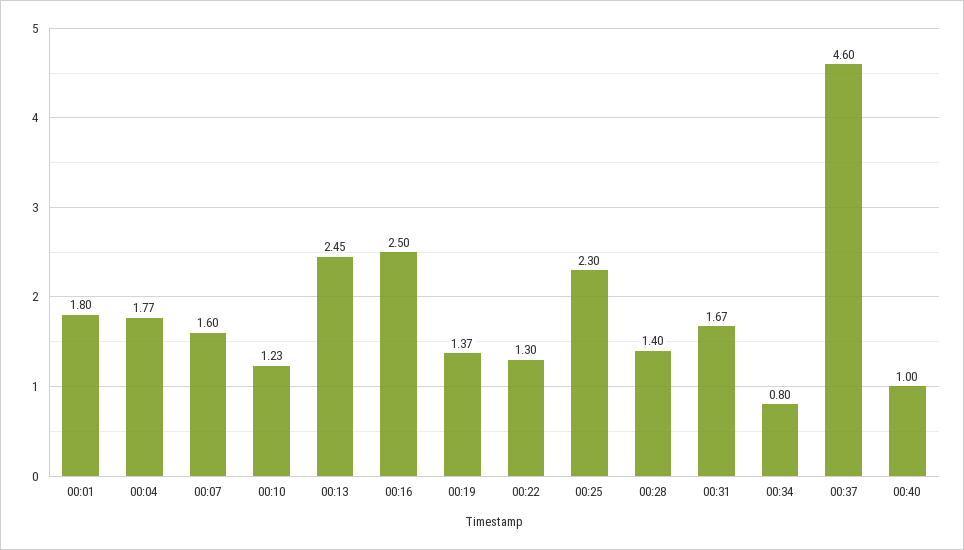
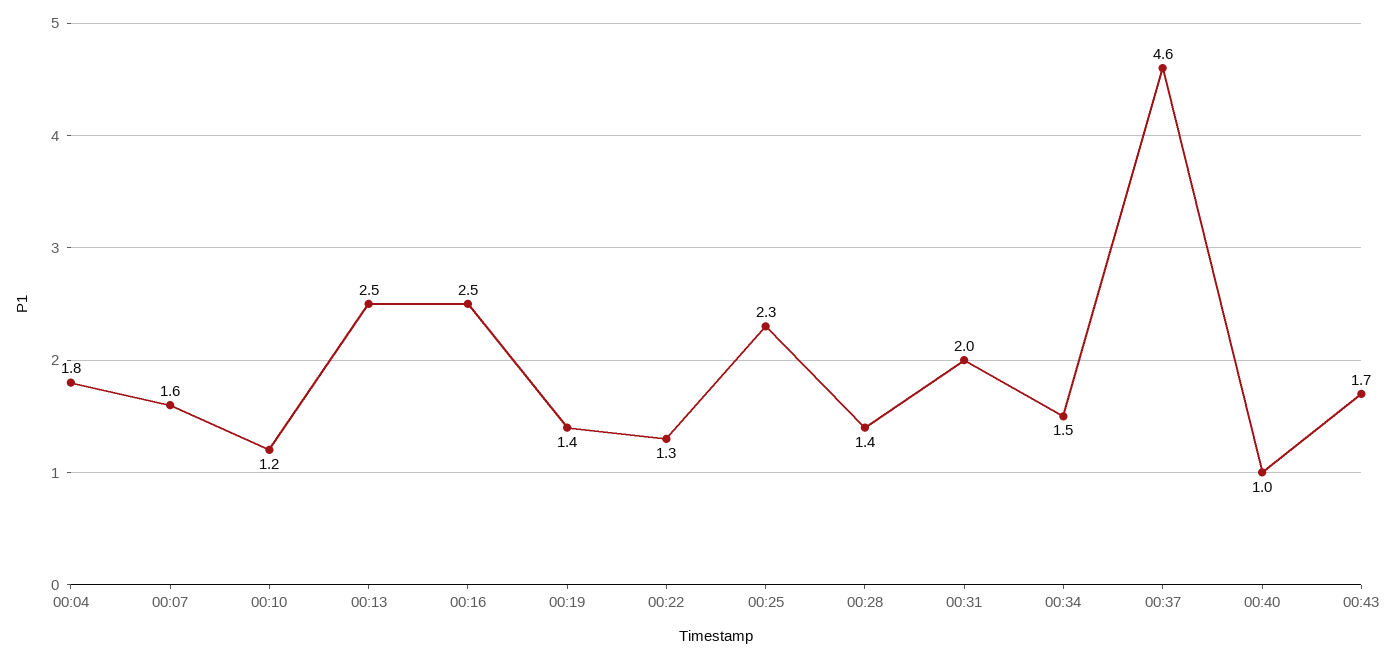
00:01: 1.8 -> none
00:31: 1.67 -> 2
00:34: 0.8 -> 1.5
00:43: none -> 1.7

